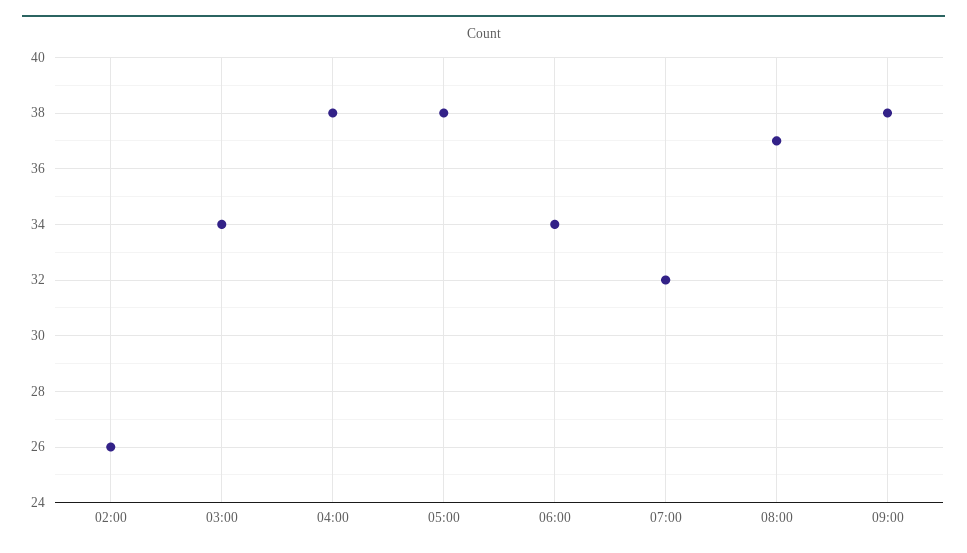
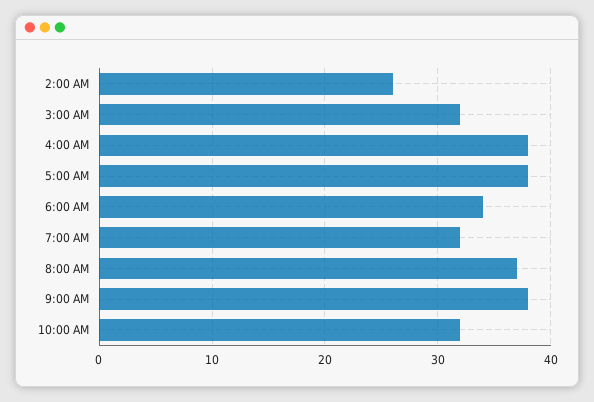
03:00: 34 -> 32
10:00 AM: none -> 32

